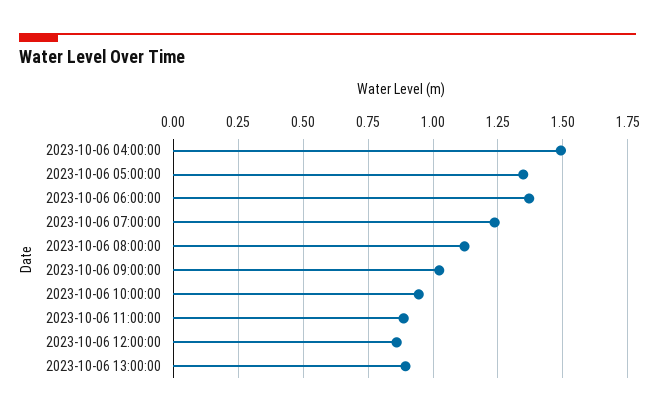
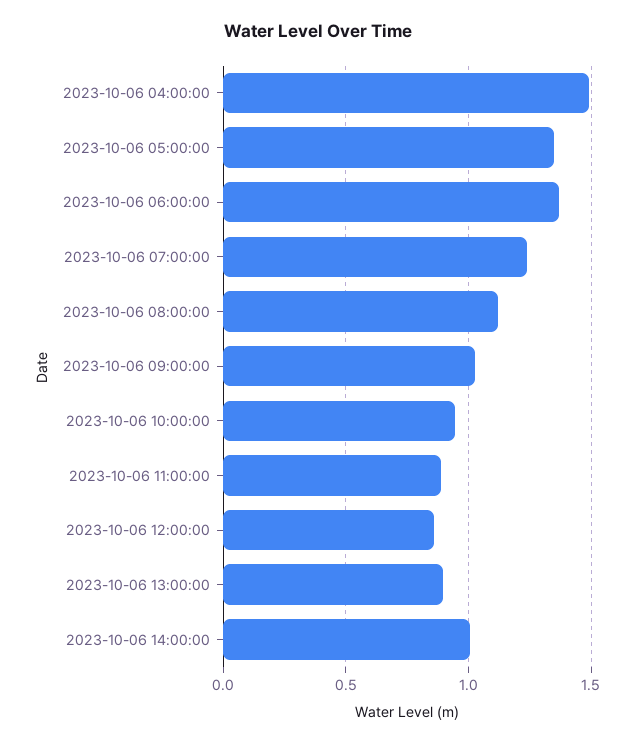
2023-10-06 14:00:00: none -> 1

